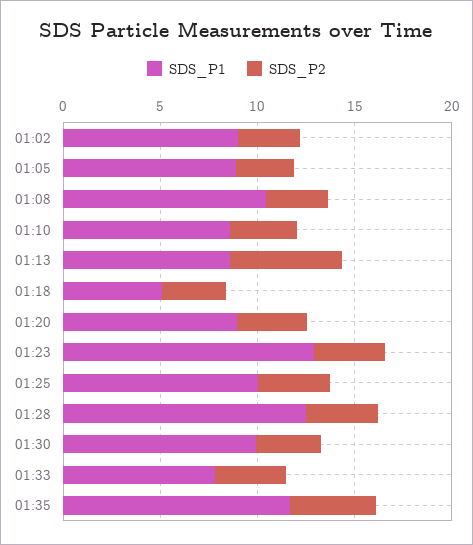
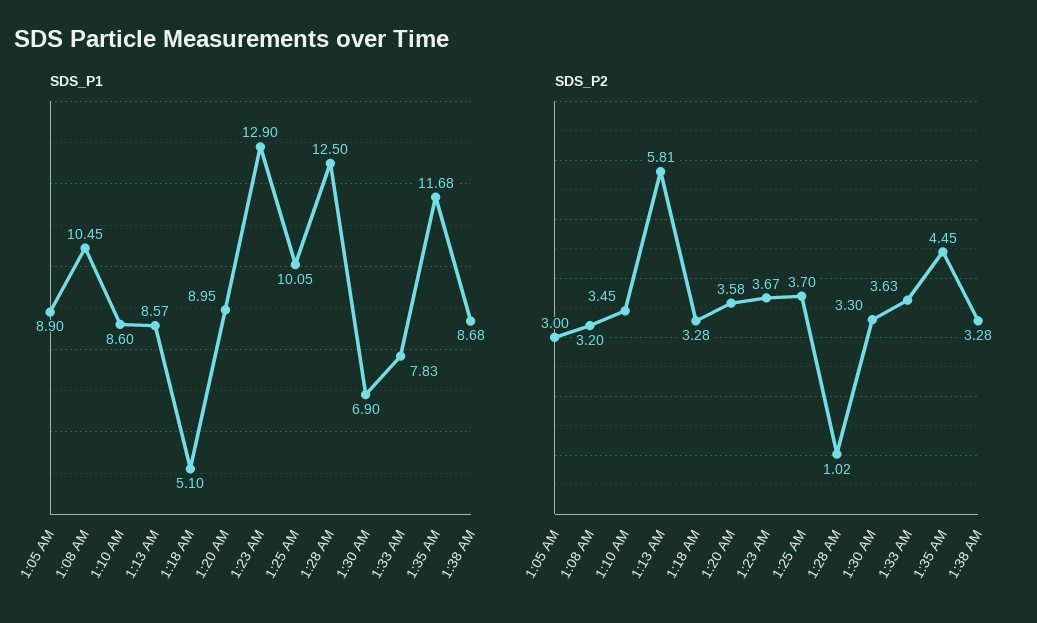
SDS_P1, 01:02: 9 -> none
SDS_P2, 01:02: 3 -> none
SDS_P2, 01:28: 4 -> 1.02
SDS_P1, 01:30: 10 -> 6.9
SDS_P1, 1:38 AM: none -> 8.68
SDS_P2, 1:38 AM: none -> 3.28

